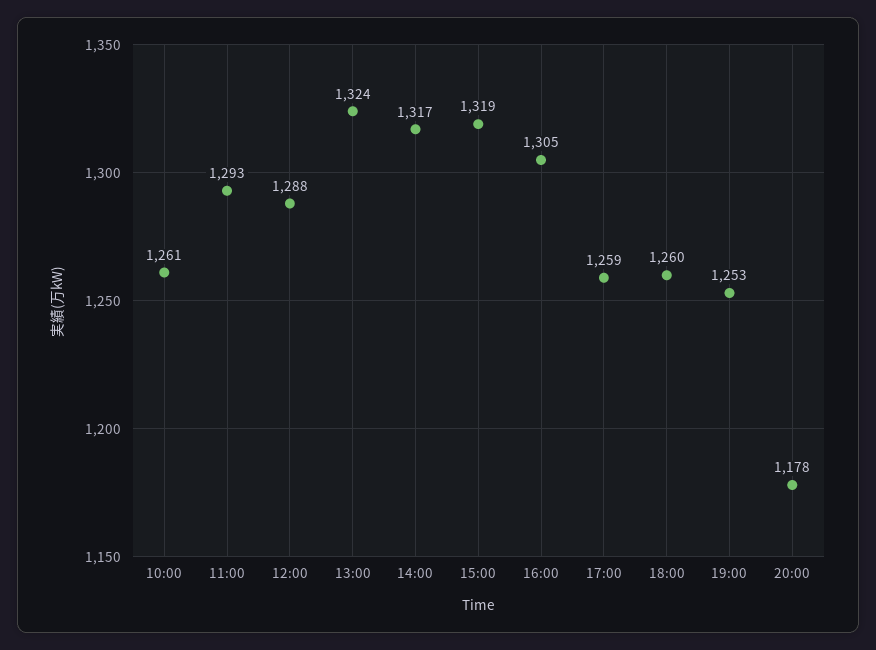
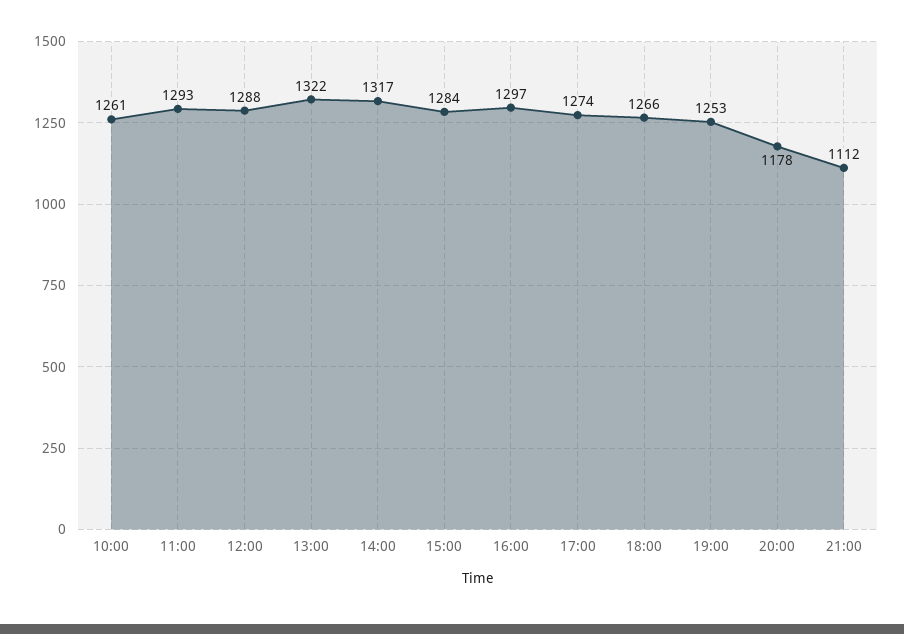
13:00: 1324 -> 1322
15:00: 1319 -> 1284
16:00: 1305 -> 1297
17:00: 1259 -> 1274
18:00: 1260 -> 1266
21:00: none -> 1112

